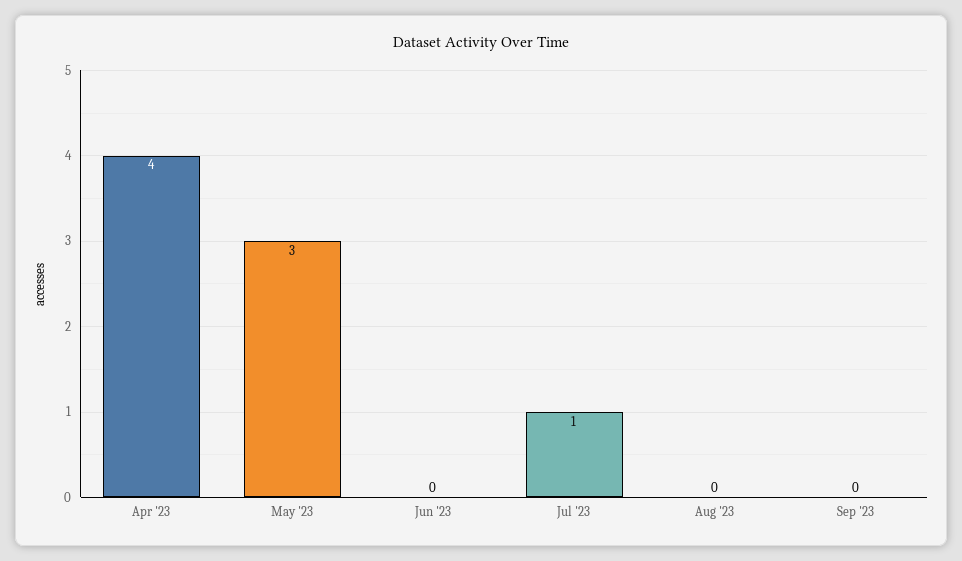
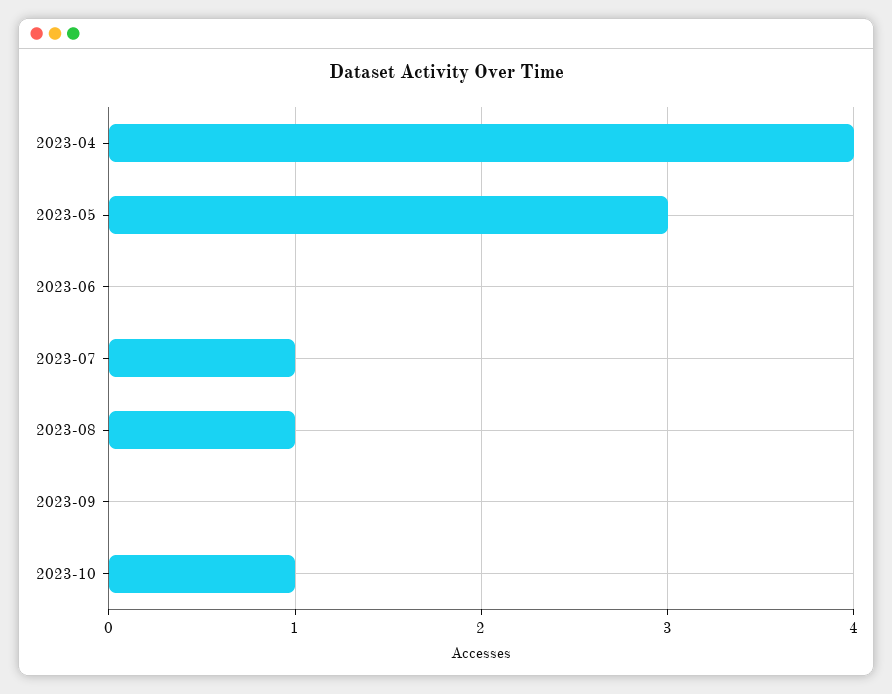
Aug '23: 0 -> 1
2023-10: none -> 1

